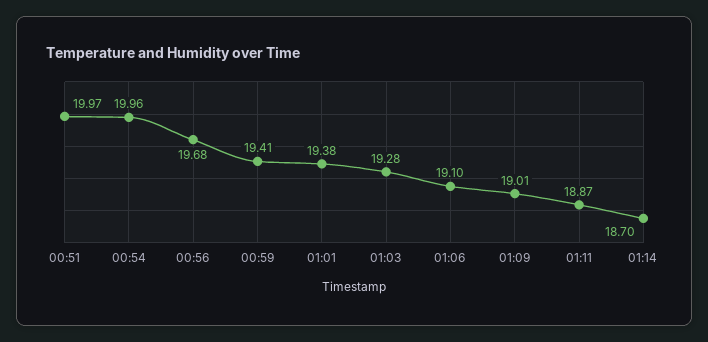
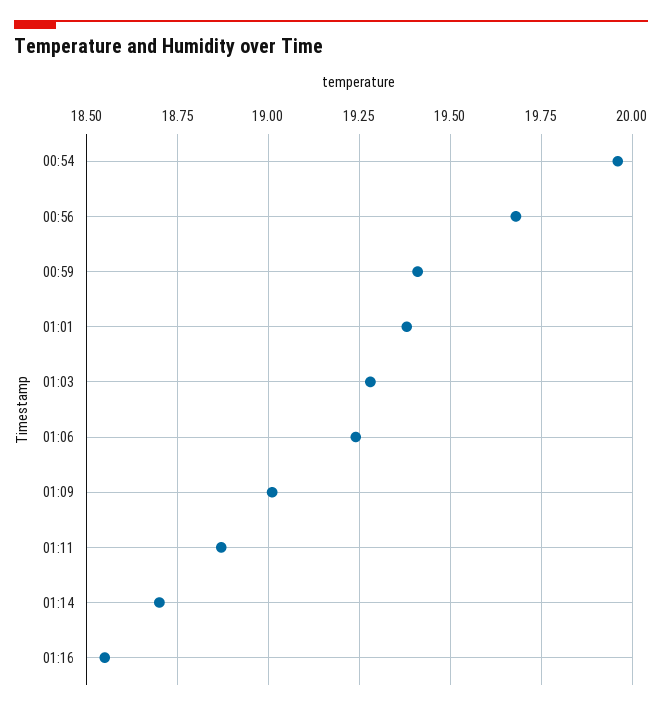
00:51: 19.97 -> none
01:06: 19.1 -> 19.25
01:16: none -> 18.55

